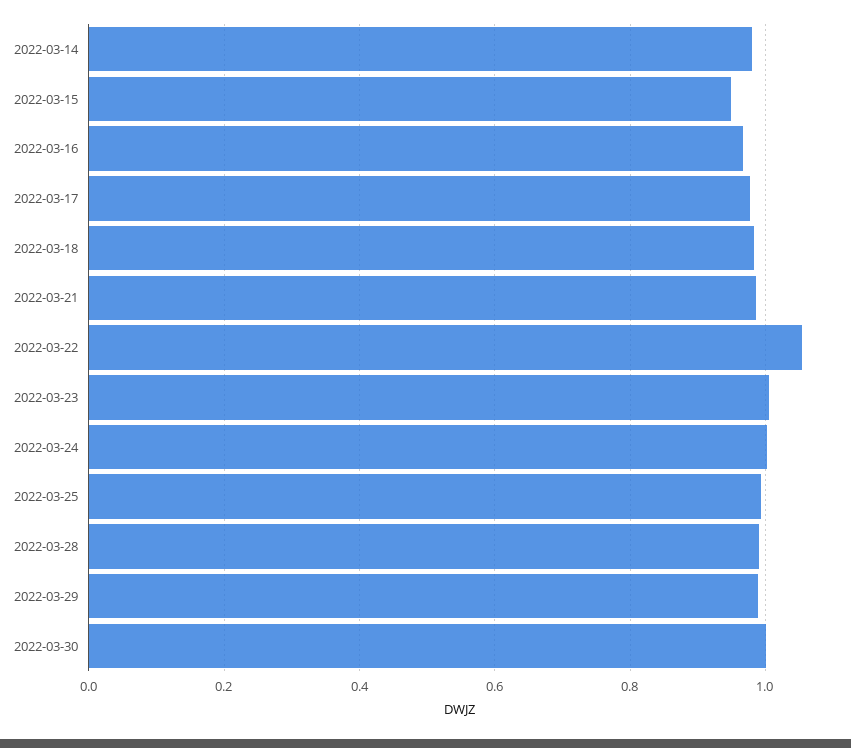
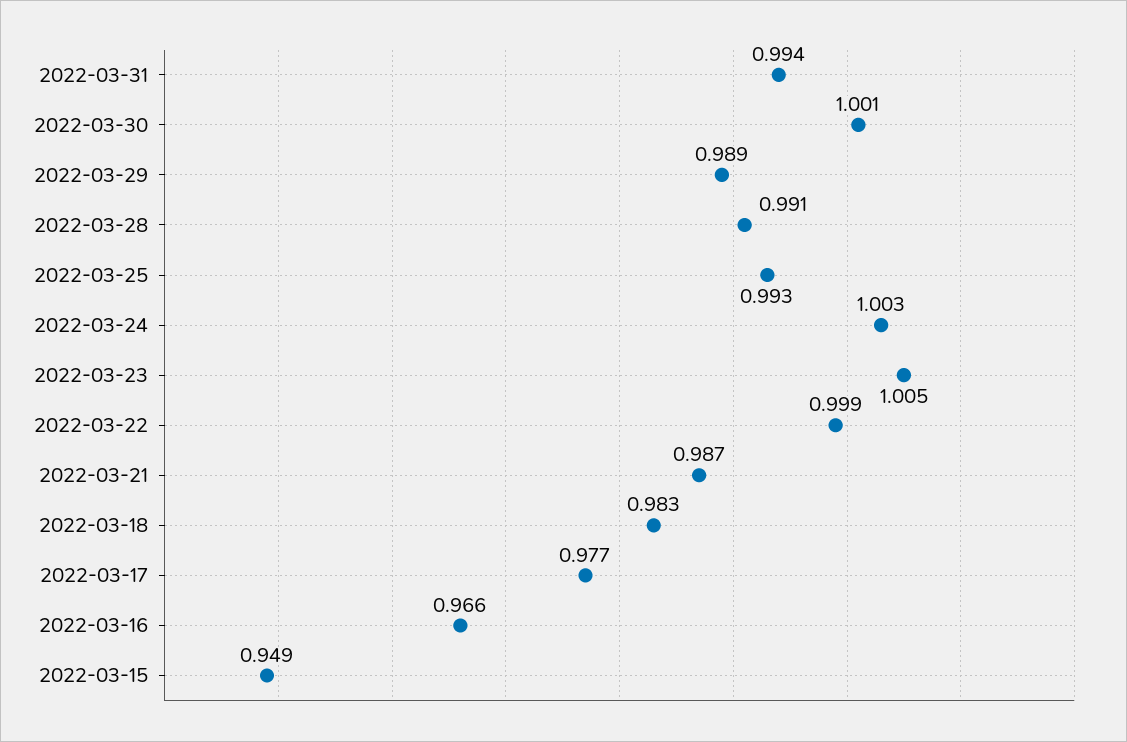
2022-03-14: 0.98 -> none
2022-03-22: 1.06 -> 0.999
2022-03-31: none -> 0.994

